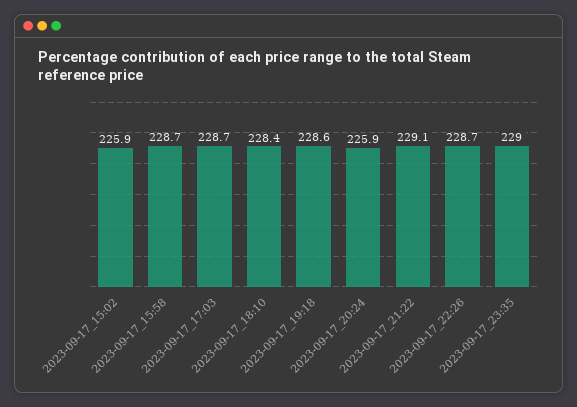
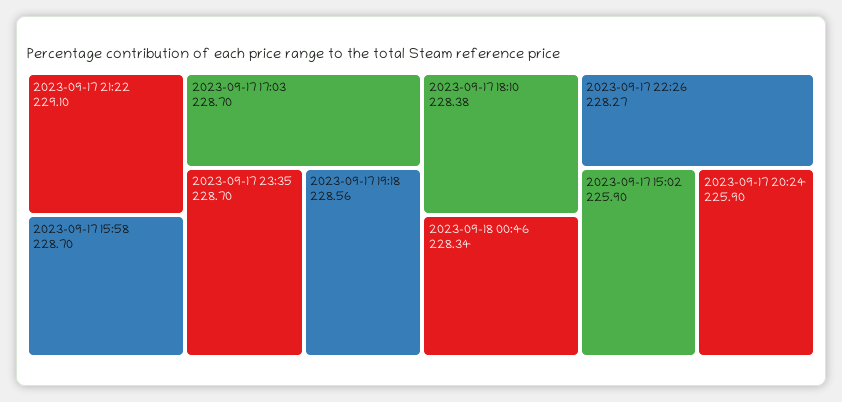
2023-09-17_22:26: 228.7 -> 228.27
2023-09-17_23:35: 229 -> 228.7
2023-09-18 00:46: none -> 228.34

